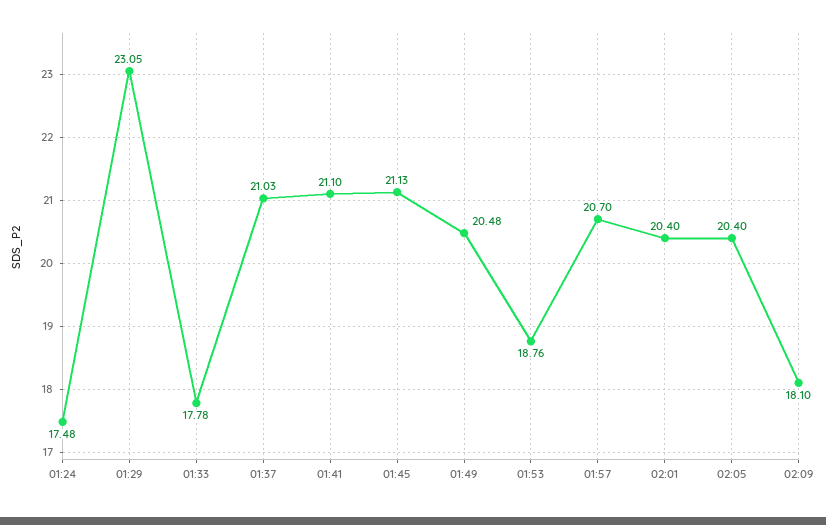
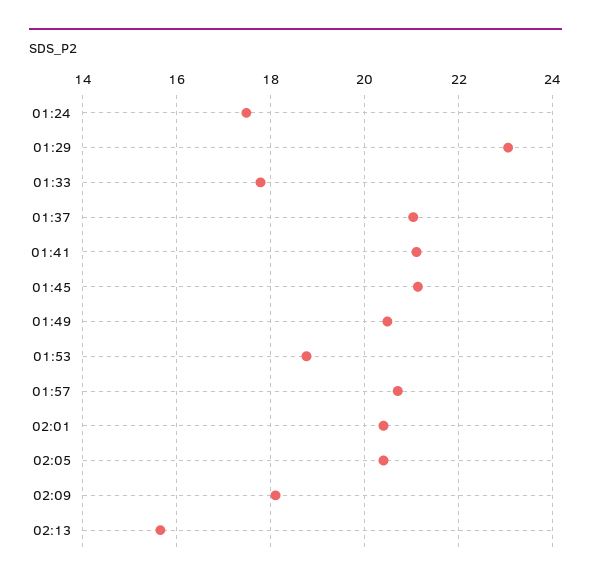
02:13: none -> 15.6

